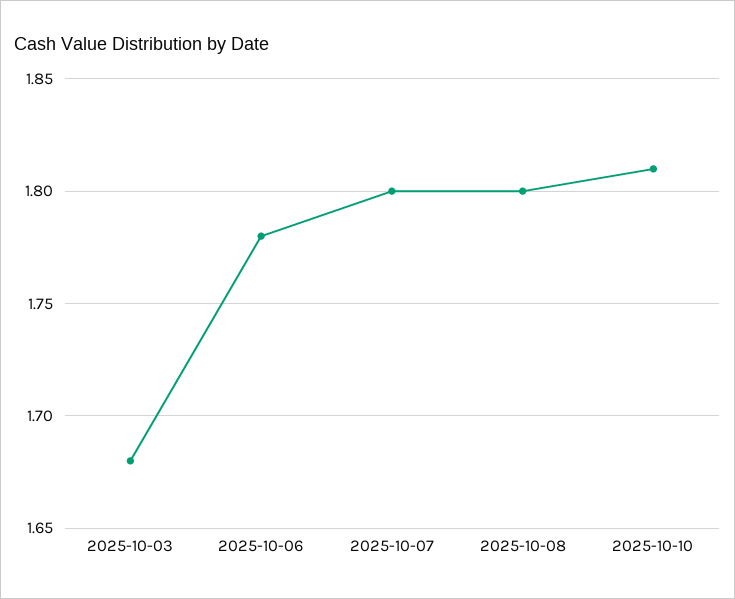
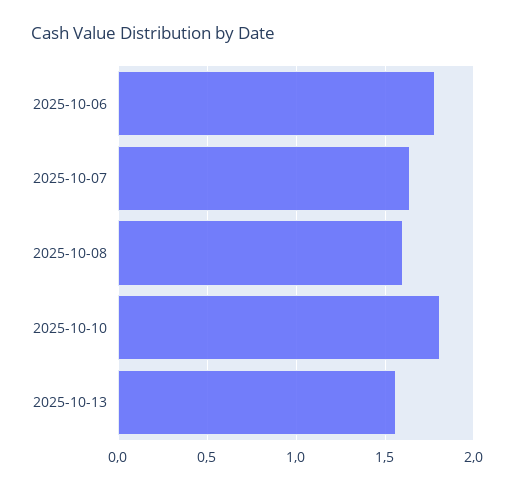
2025-10-03: 1.68 -> none
2025-10-07: 1.8 -> 1.65
2025-10-08: 1.8 -> 1.6
2025-10-13: none -> 1.55

